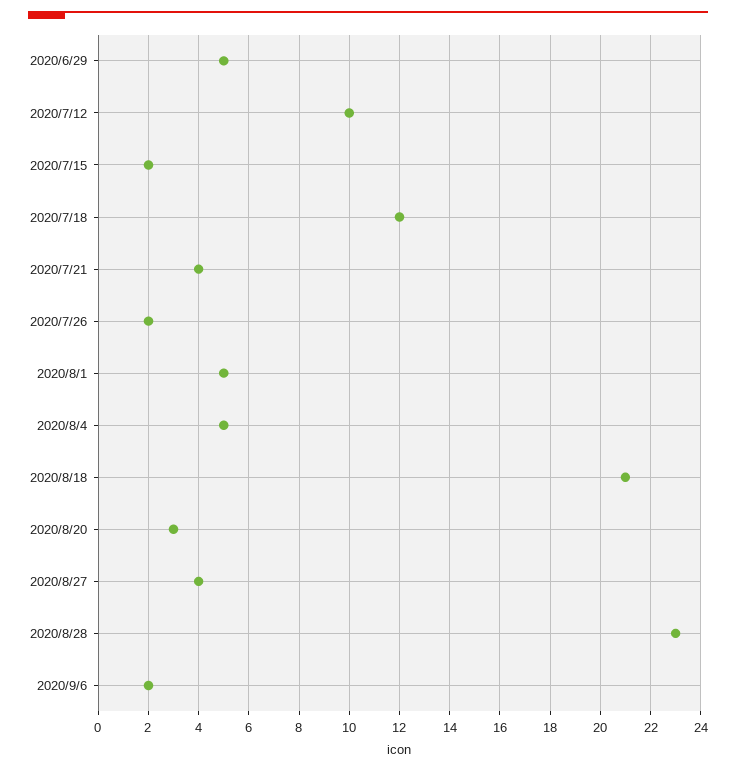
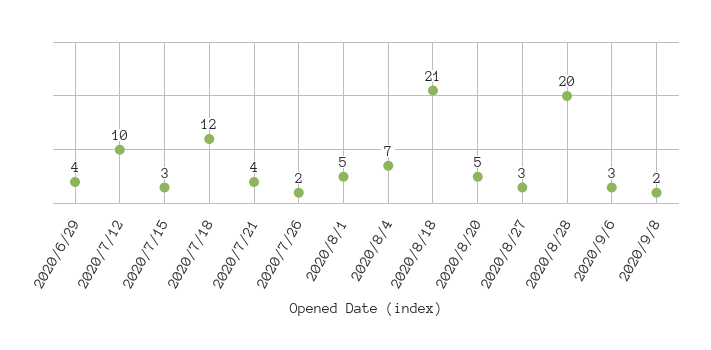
2020/6/29: 5 -> 4
2020/7/15: 2 -> 3
2020/8/4: 5 -> 7
2020/8/20: 3 -> 5
2020/8/27: 4 -> 3
2020/8/28: 23 -> 20
2020/9/6: 2 -> 3
2020/9/8: none -> 2

